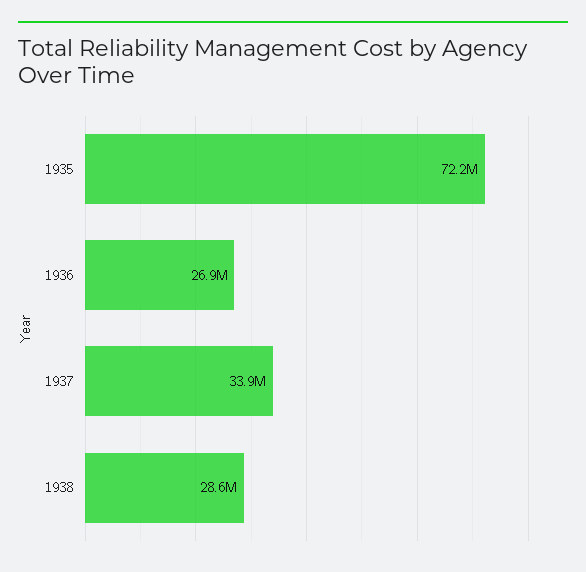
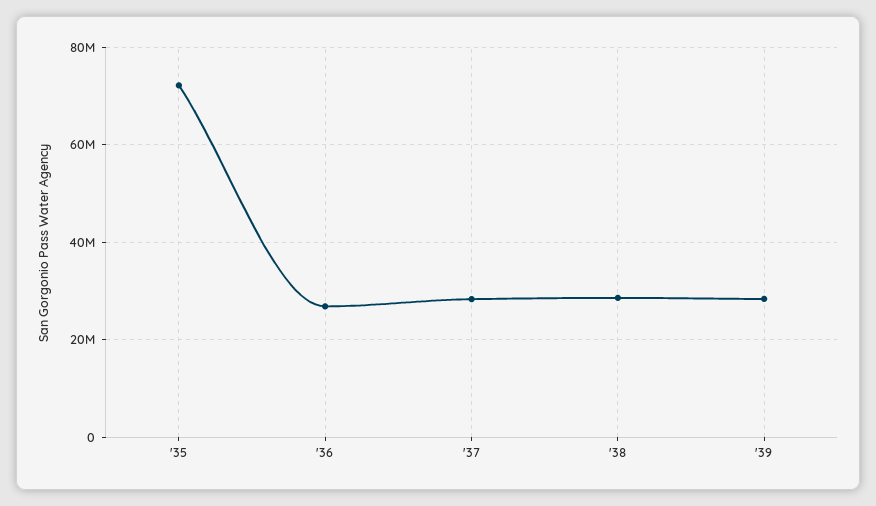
1937: 33900000 -> 28000000
'39: none -> 28000000

